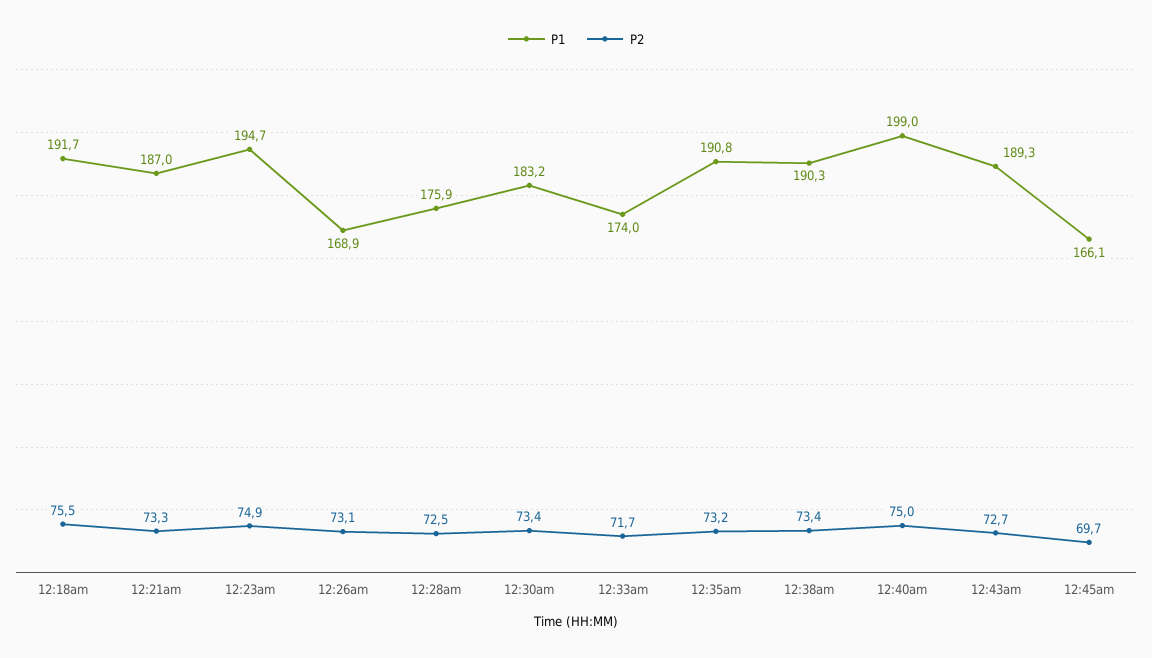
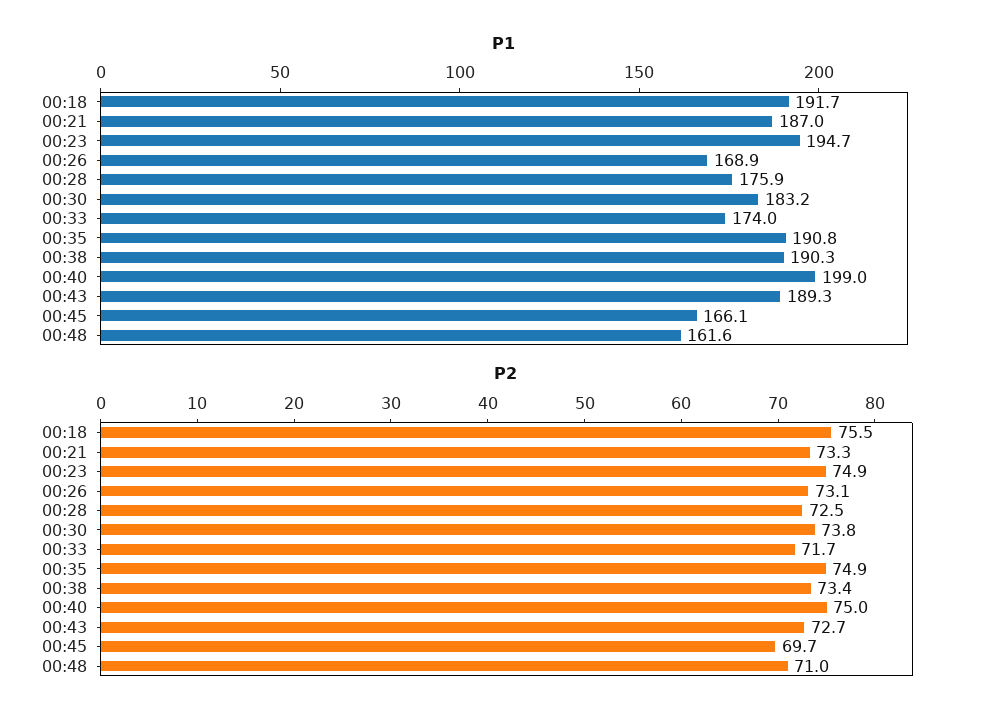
P2, 12:30am: 73.4 -> 73.8
P2, 12:35am: 73.2 -> 74.9
P1, 00:48: none -> 161.6
P2, 00:48: none -> 71

